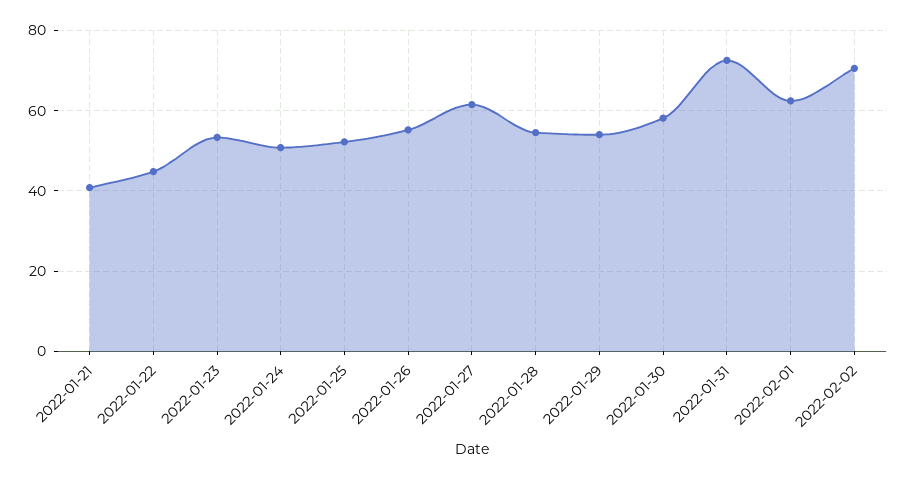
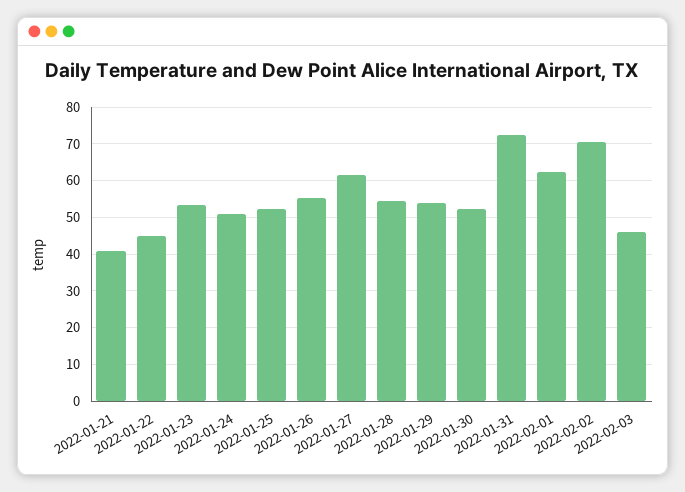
2022-01-30: 58 -> 52
2022-02-03: none -> 46

